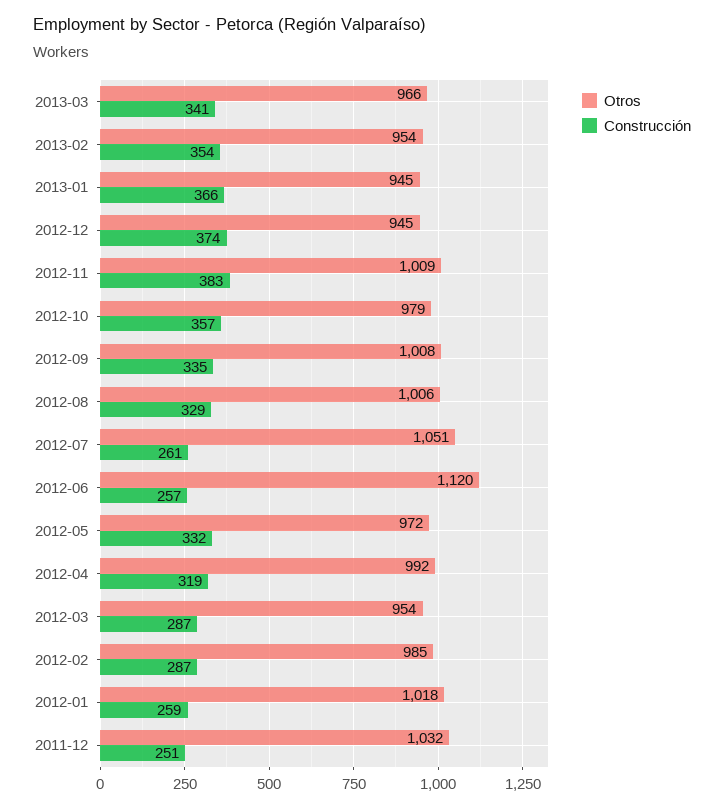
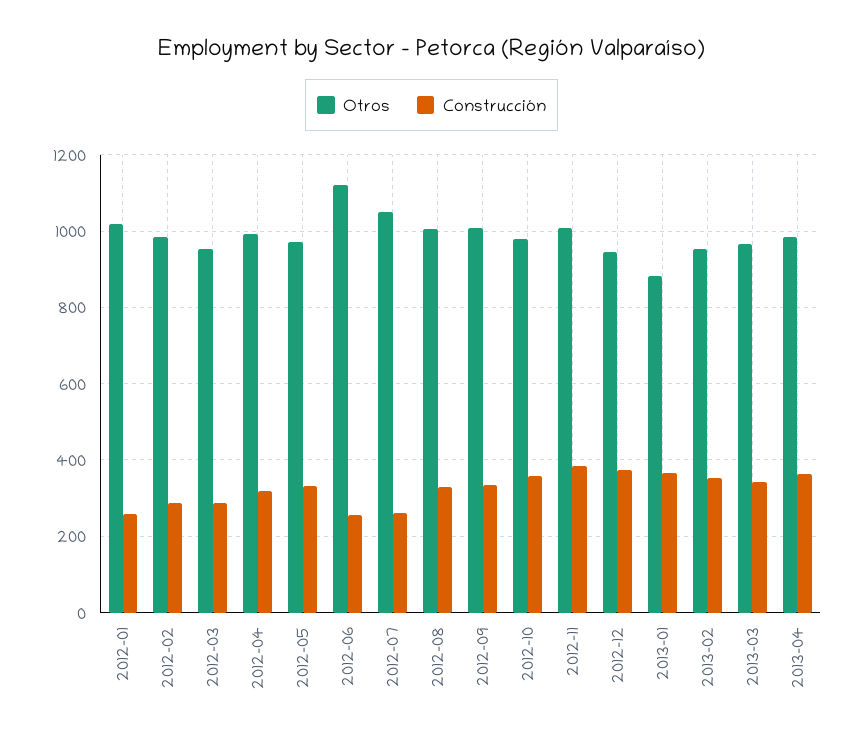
Otros, 2013-01: 945 -> 880
Otros, 2011-12: 1032 -> none
Construcción, 2011-12: 251 -> none
Otros, 2013-04: none -> 980
Construcción, 2013-04: none -> 360

